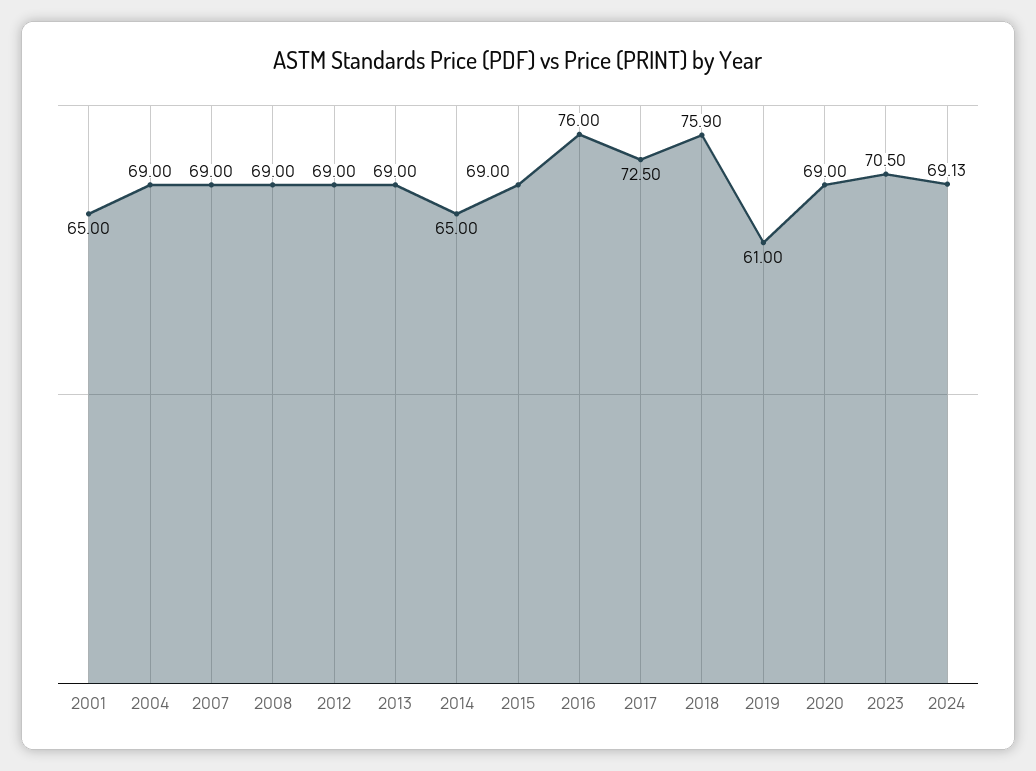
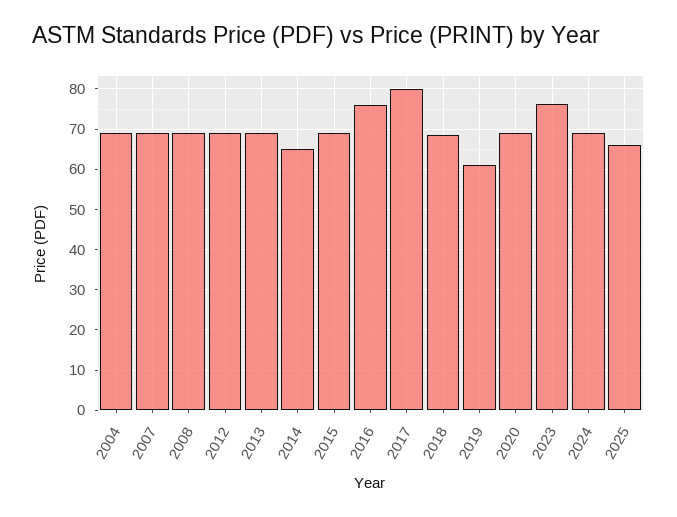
2001: 65 -> none
2017: 72.5 -> 80
2018: 75.9 -> 68
2023: 70.5 -> 76
2025: none -> 66

